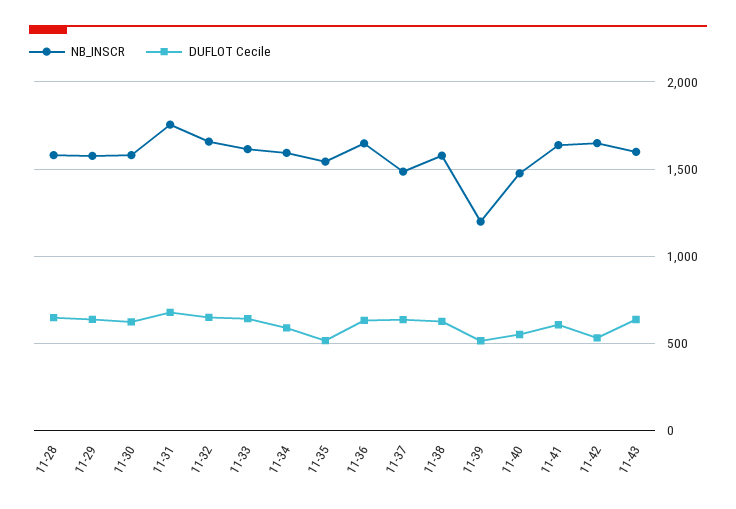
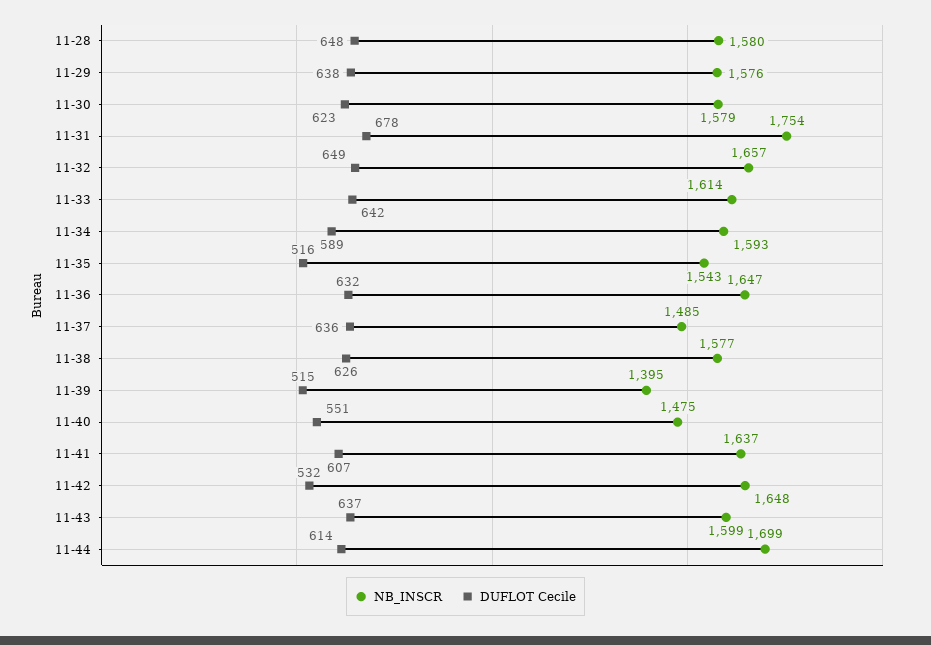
NB_INSCR, 11-39: 1200 -> 1395
NB_INSCR, 11-44: none -> 1699
DUFLOT Cecile, 11-44: none -> 614

